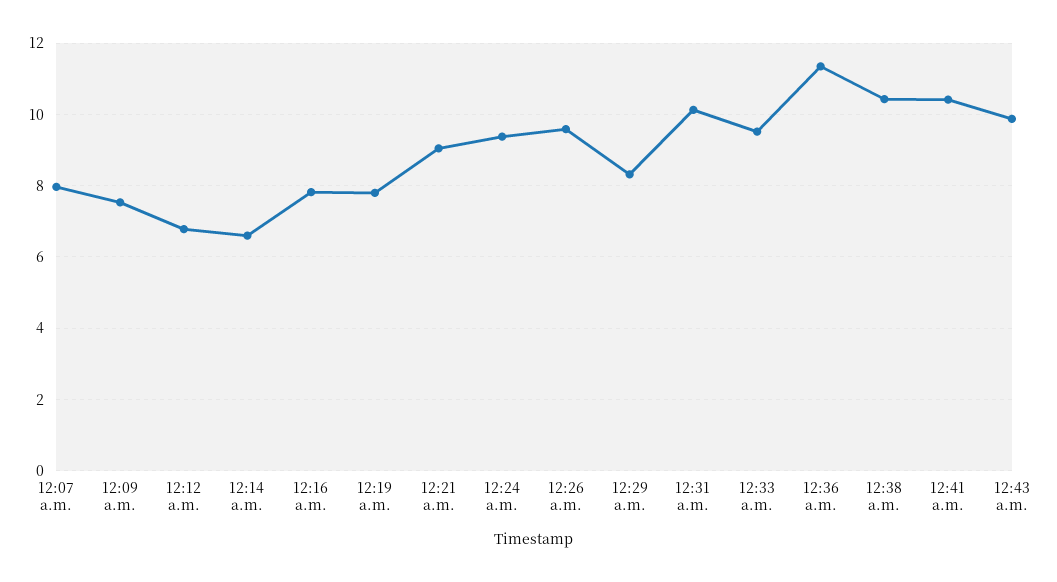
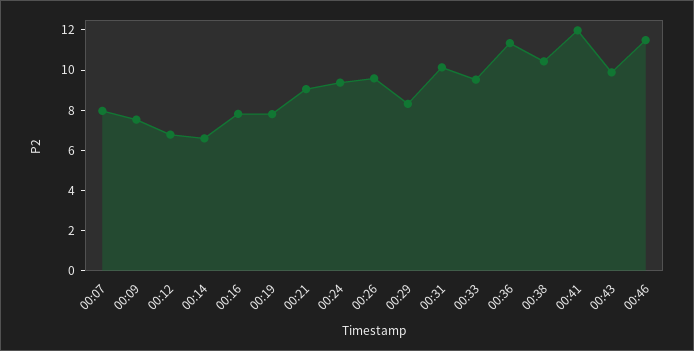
12:41 a.m.: 10.4 -> 12
00:46: none -> 11.5

